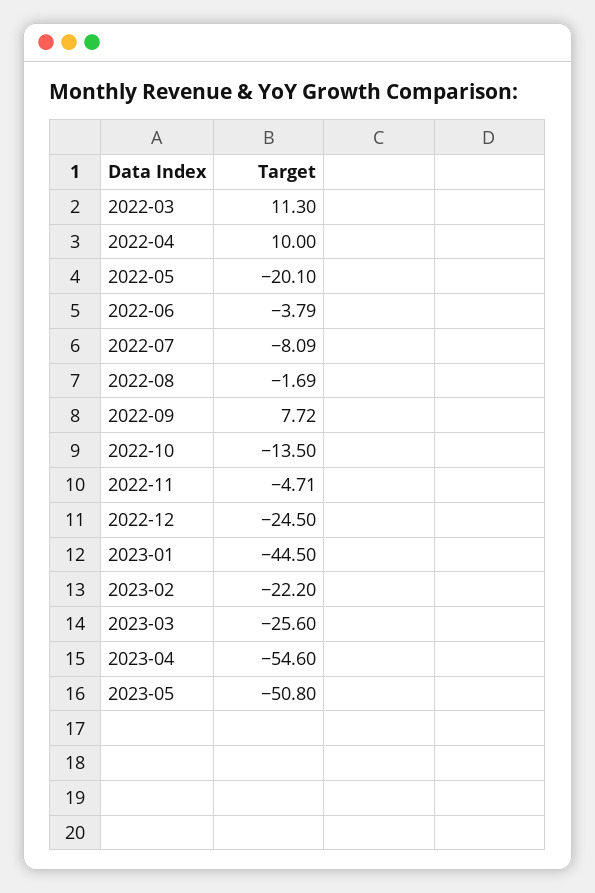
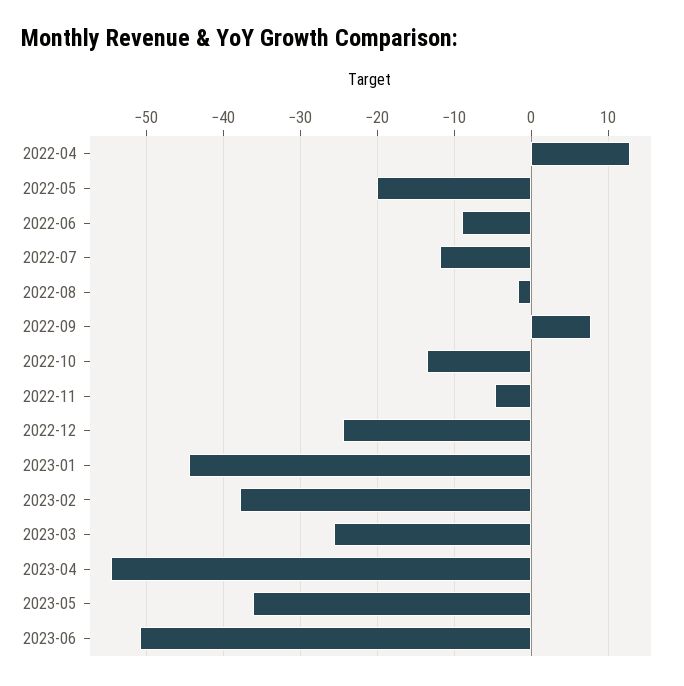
2022-03: 11.3 -> none
2022-04: 10 -> 13
2022-06: -3.79 -> -9
2022-07: -8.09 -> -12
2023-02: -22.2 -> -38
2023-05: -50.8 -> -36
2023-06: none -> -51

